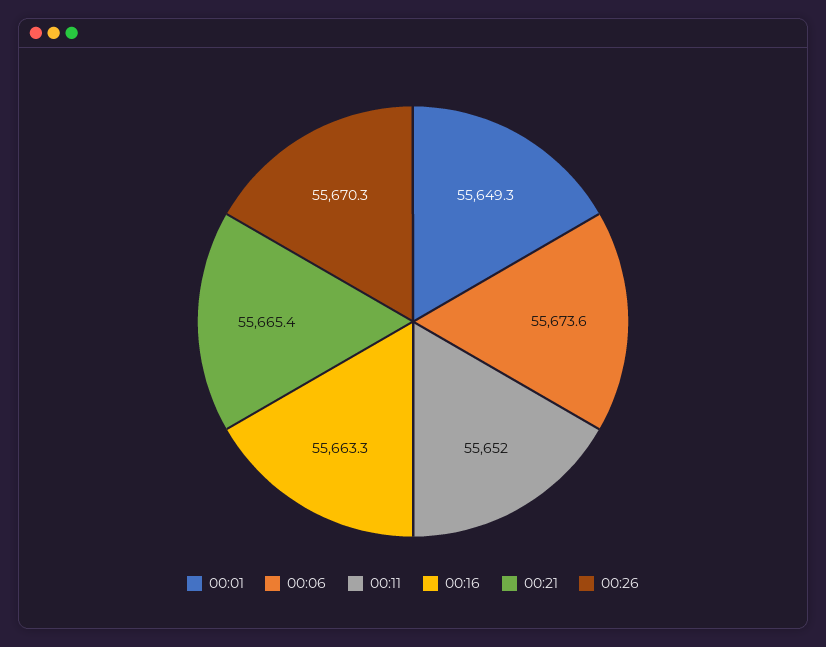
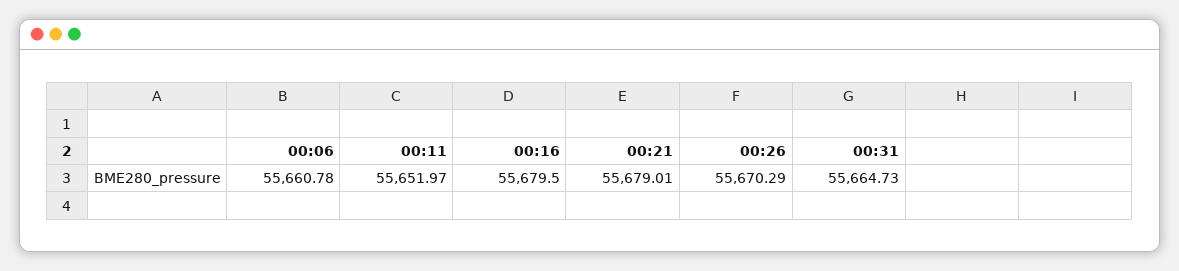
00:01: 55649.3 -> none
00:06: 55673.6 -> 55660.78
00:16: 55663.3 -> 55679.5
00:21: 55665.4 -> 55679.01
00:31: none -> 55664.73

